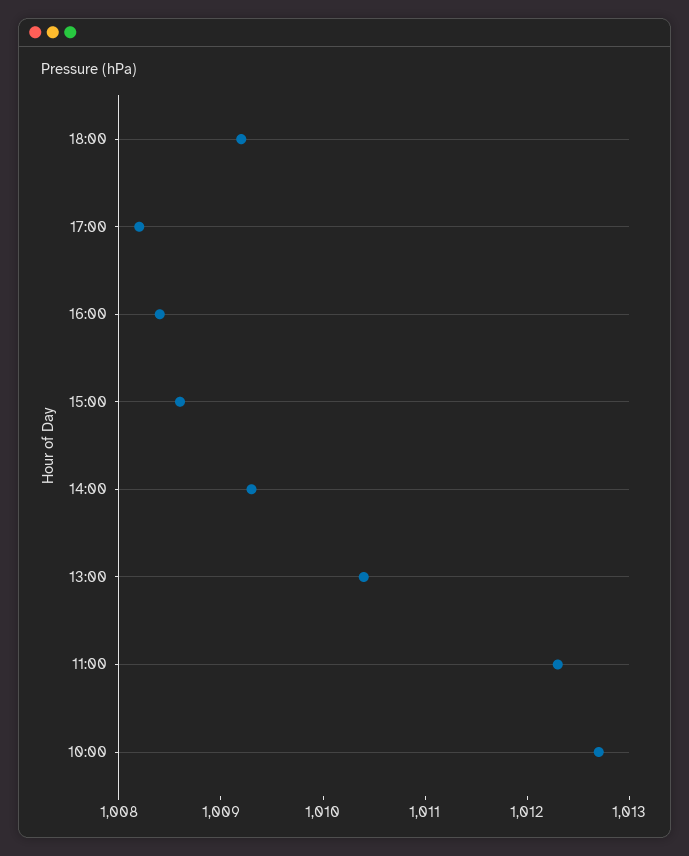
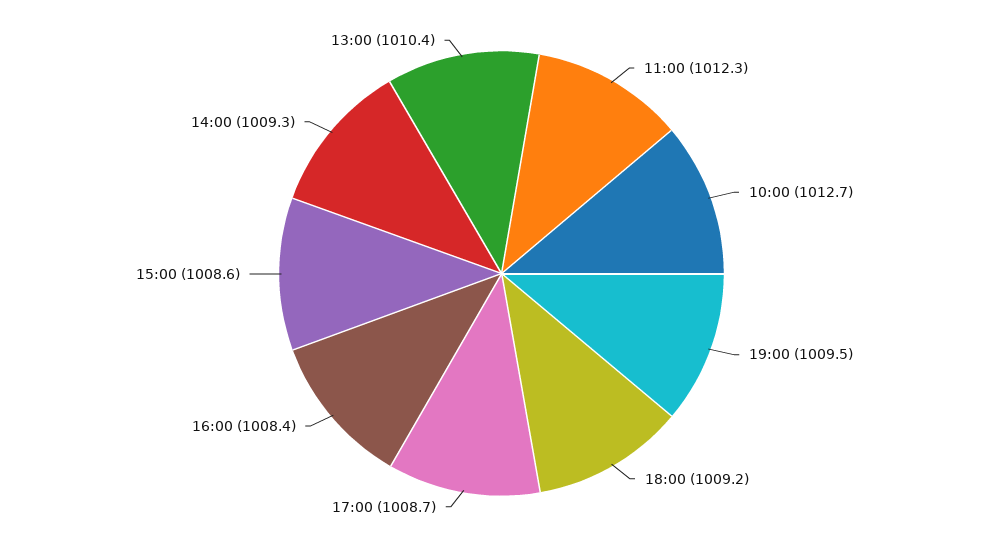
17:00: 1008.2 -> 1008.7
19:00: none -> 1009.5

